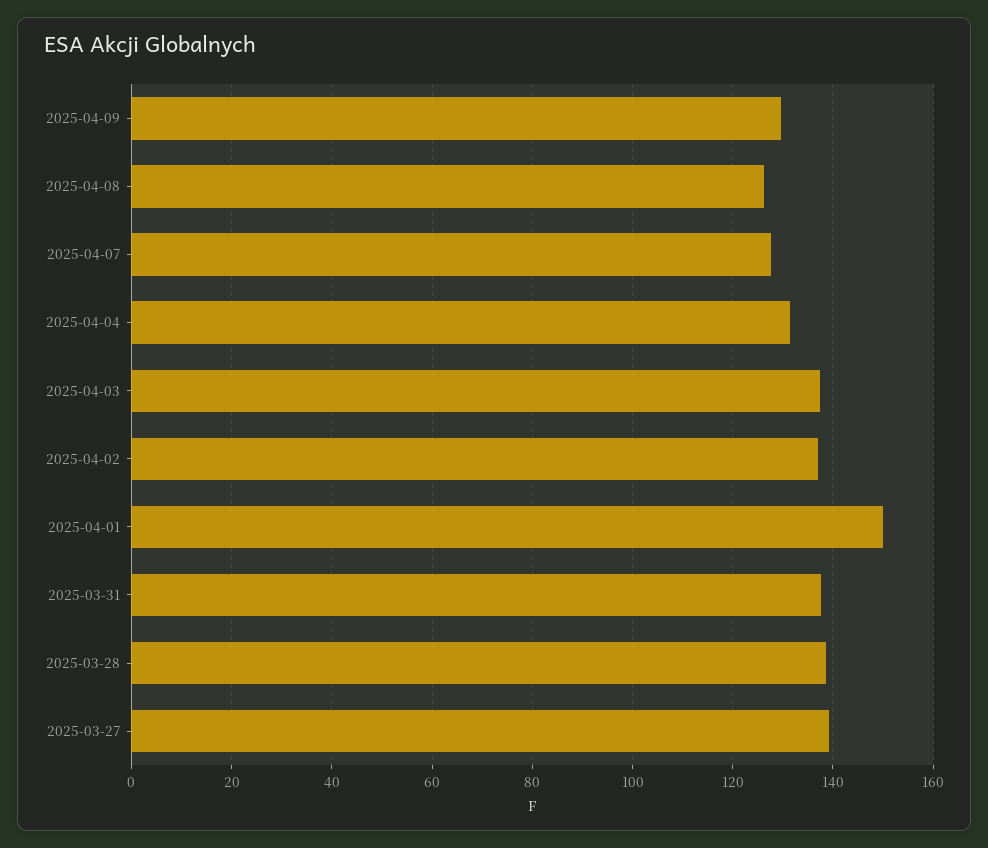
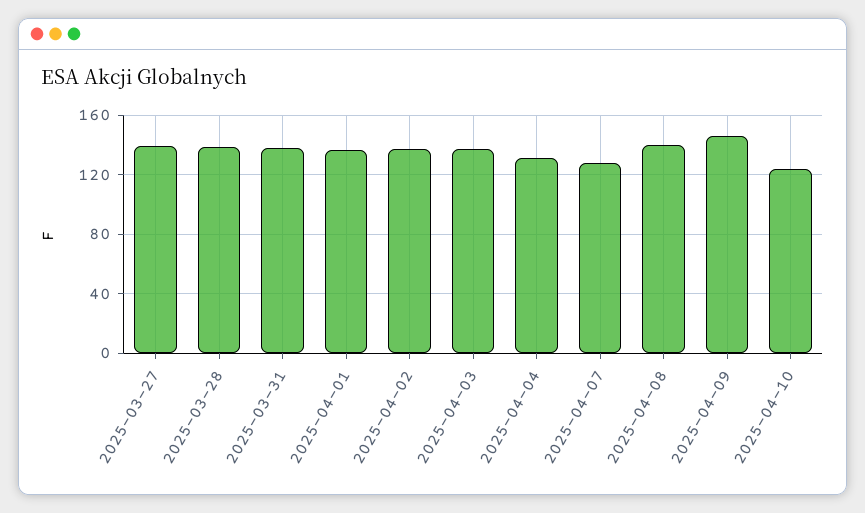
2025-04-09: 130 -> 145
2025-04-08: 126 -> 140
2025-04-01: 150 -> 135
2025-04-10: none -> 125

